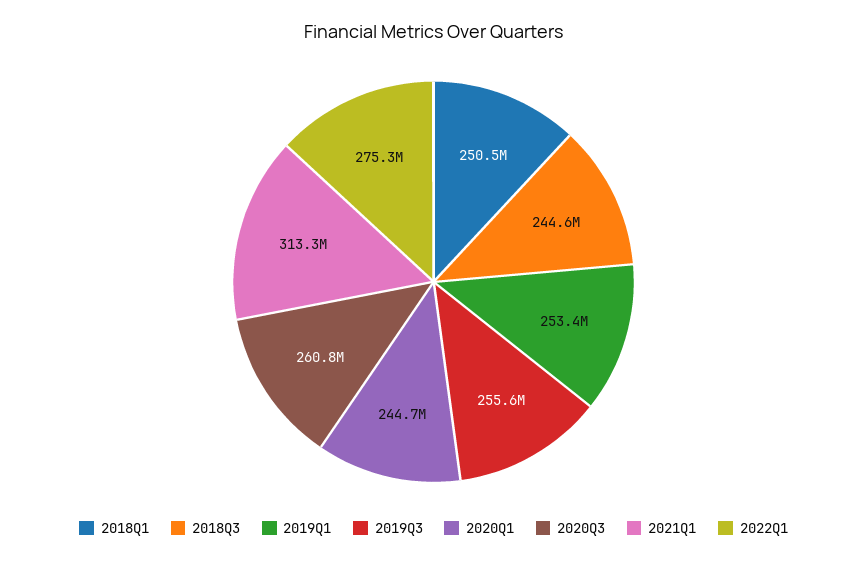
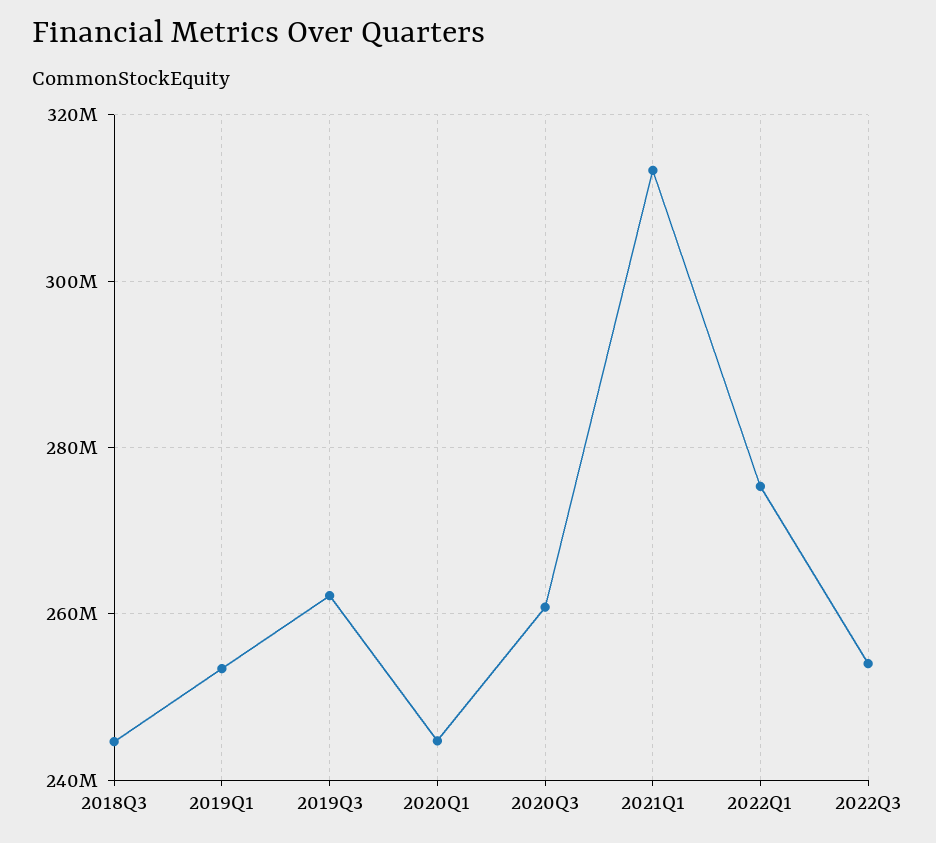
2018Q1: 250500000 -> none
2019Q3: 255600000 -> 262000000
2022Q3: none -> 254000000

